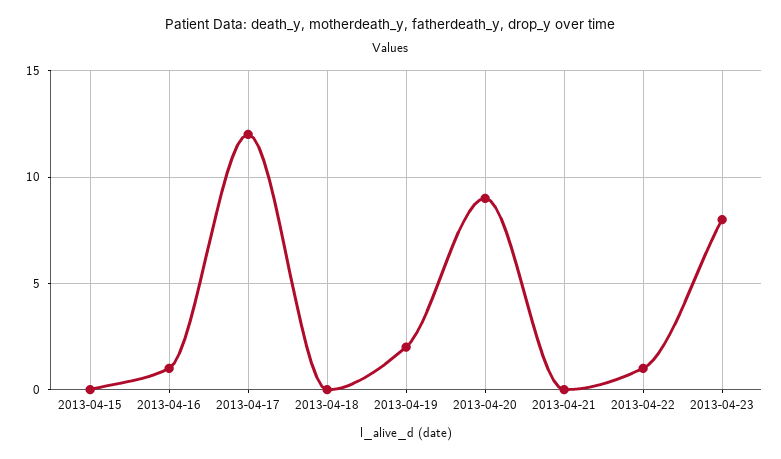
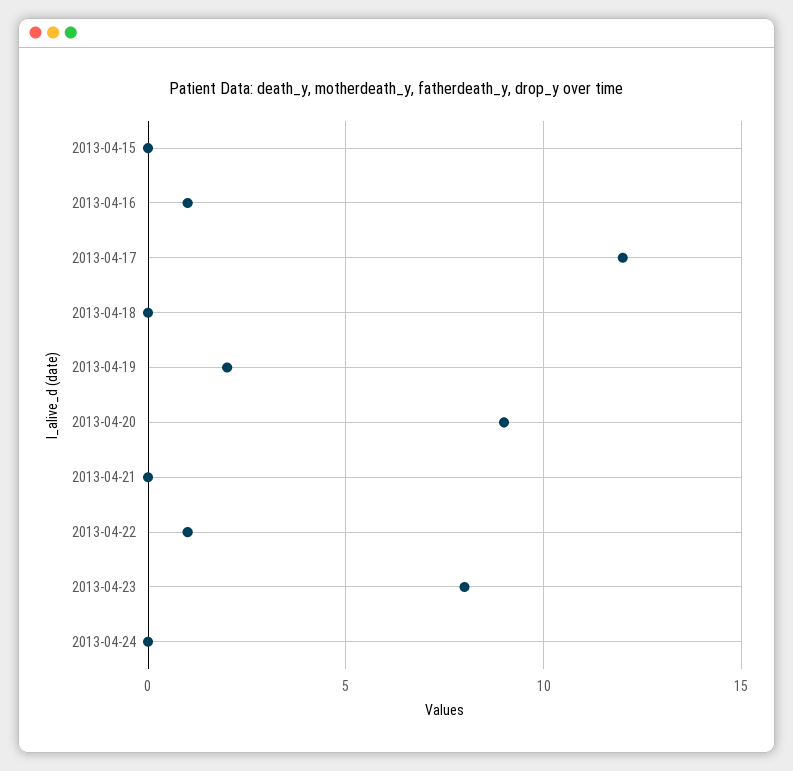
2013-04-24: none -> 0

